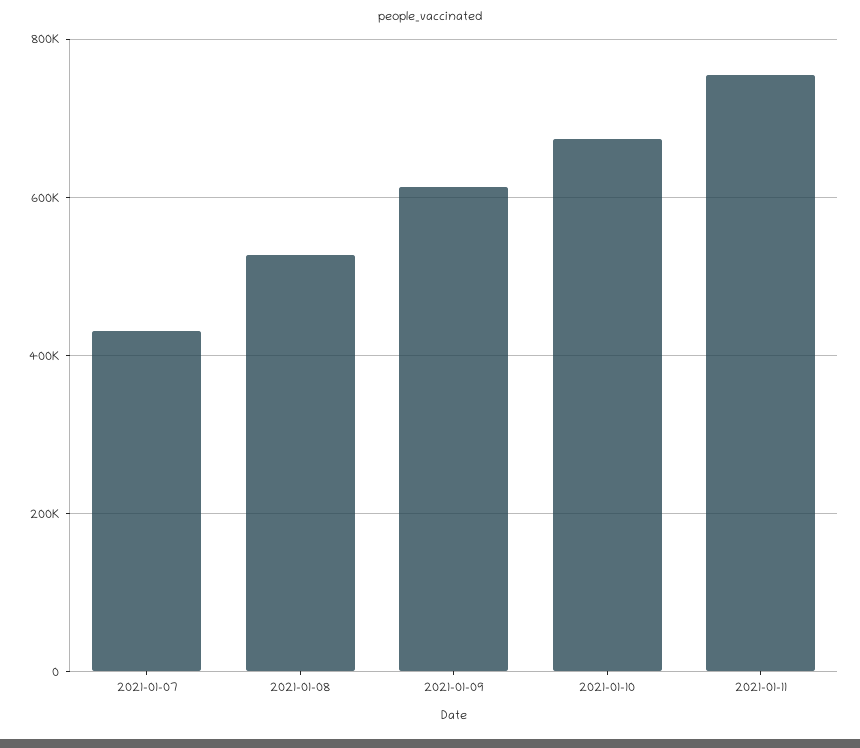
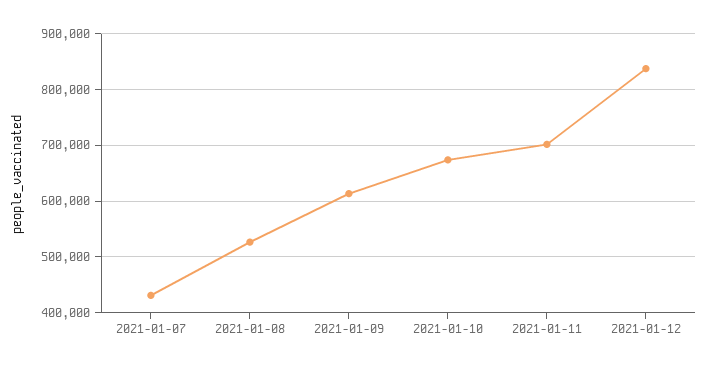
2021-01-11: 760000 -> 700000
2021-01-12: none -> 840000

